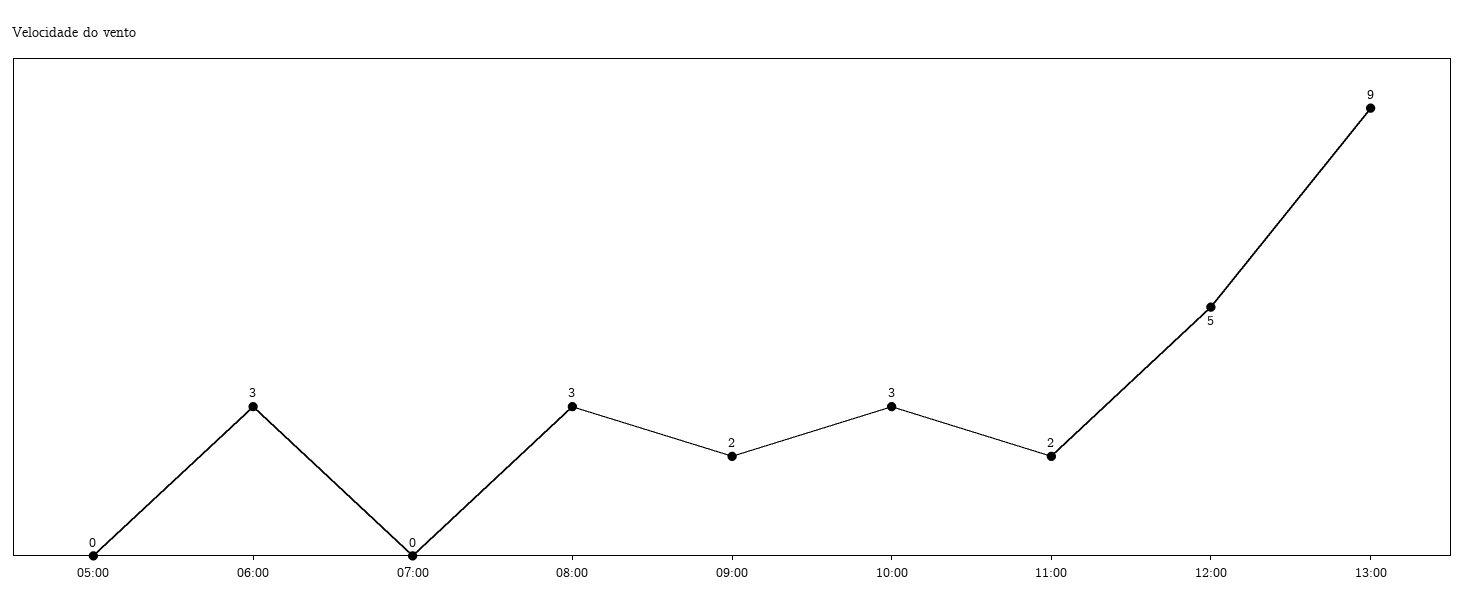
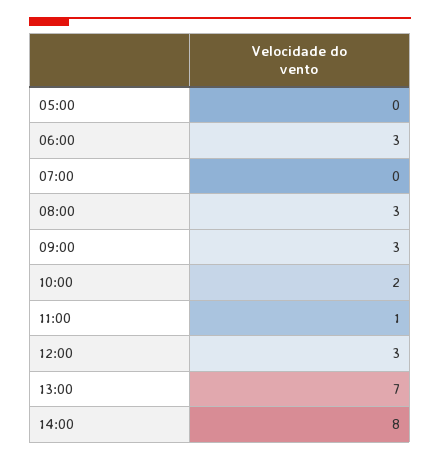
09:00: 2 -> 3
10:00: 3 -> 2
11:00: 2 -> 1
12:00: 5 -> 3
13:00: 9 -> 7
14:00: none -> 8

